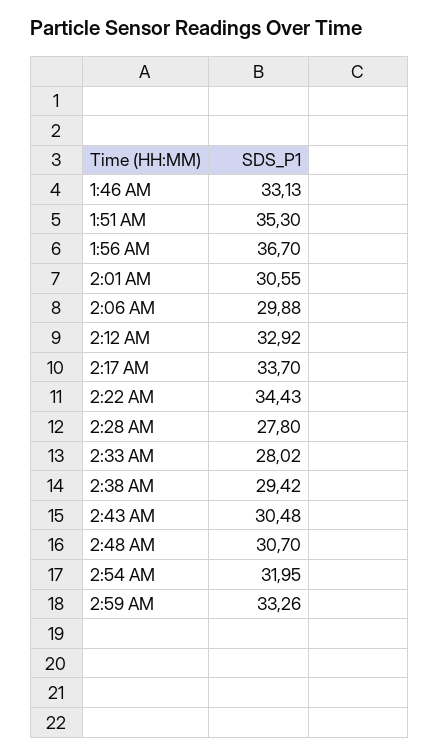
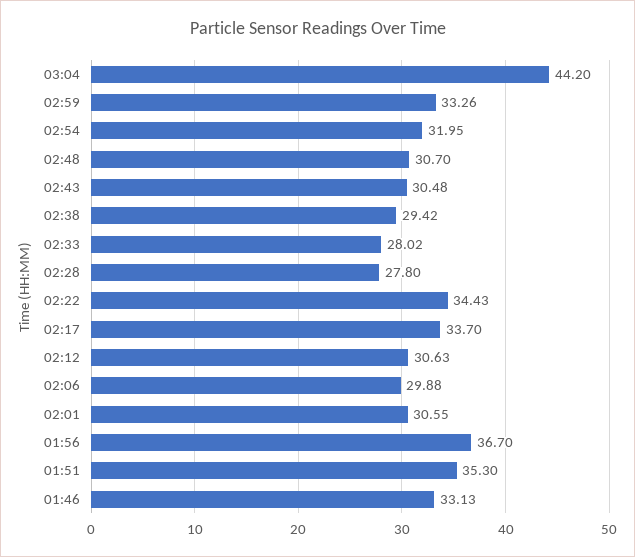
2:12 AM: 32.92 -> 30.63
03:04: none -> 44.2

